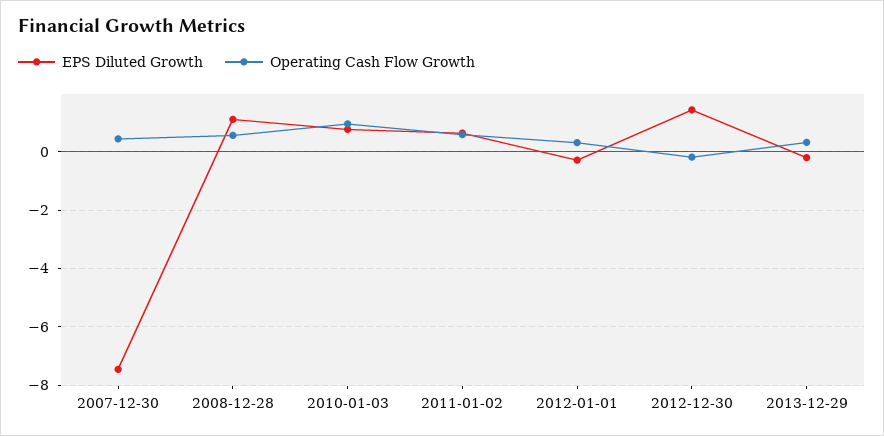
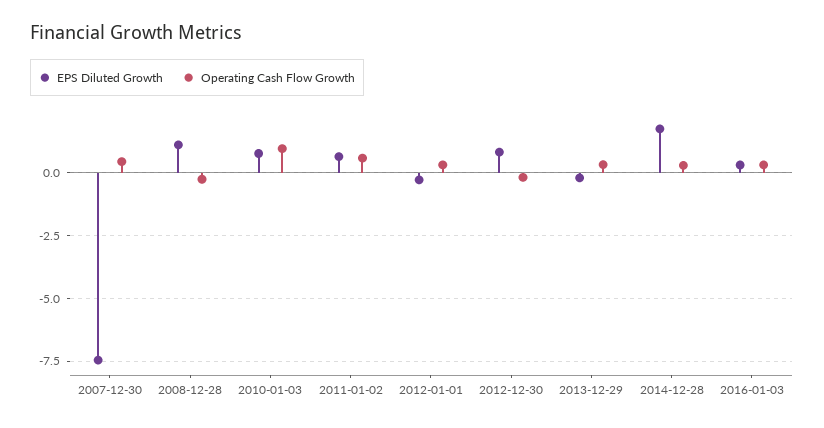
Operating Cash Flow Growth, 2008-12-28: 0.5 -> -0.25
EPS Diluted Growth, 2012-12-30: 1.5 -> 0.75
EPS Diluted Growth, 2014-12-28: none -> 1.75
Operating Cash Flow Growth, 2014-12-28: none -> 0.25
EPS Diluted Growth, 2016-01-03: none -> 0.25
Operating Cash Flow Growth, 2016-01-03: none -> 0.25

